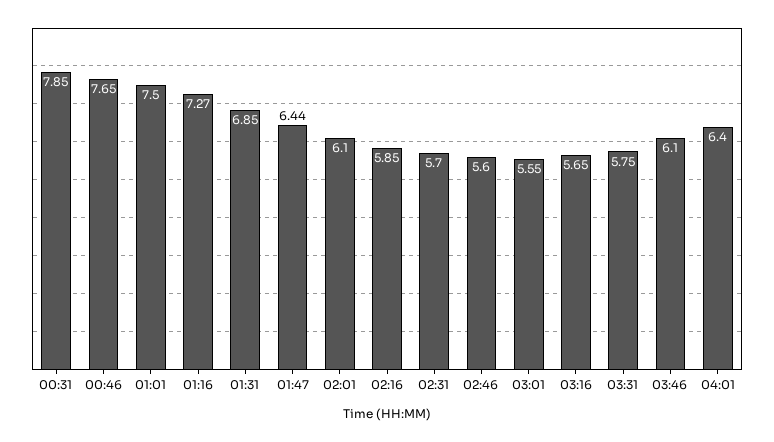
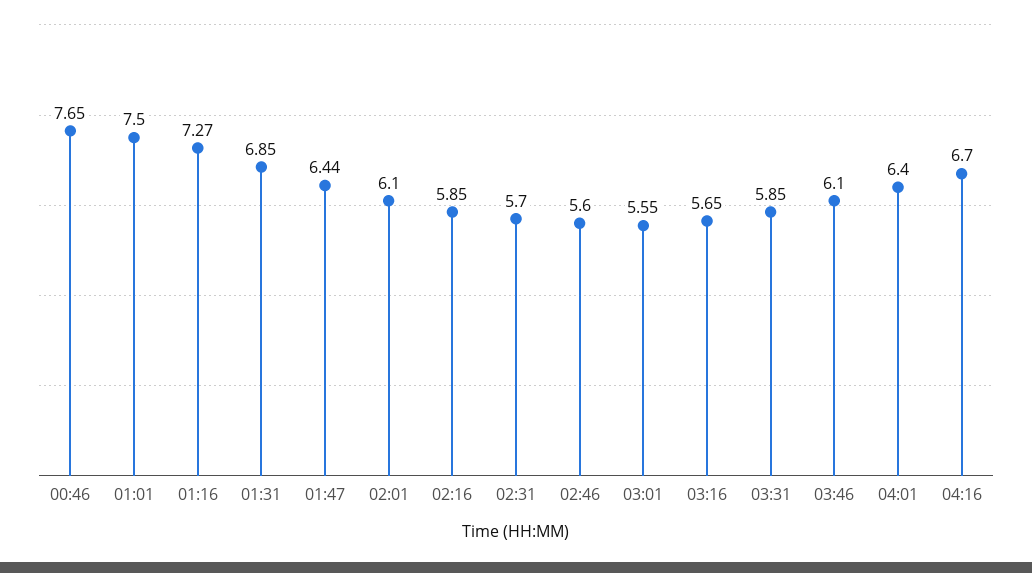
00:31: 7.85 -> none
03:31: 5.75 -> 5.85
04:16: none -> 6.7

